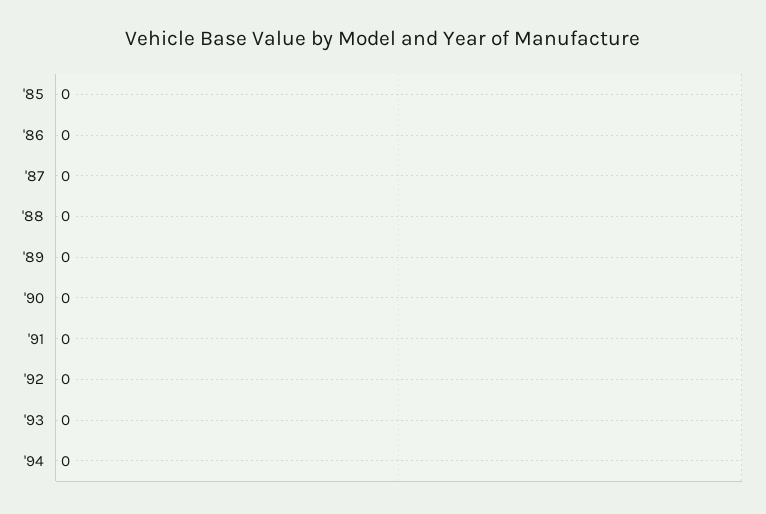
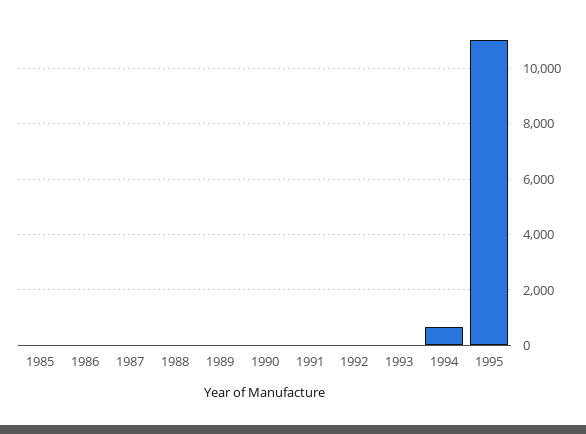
'94: 0 -> 750
1995: none -> 11000

